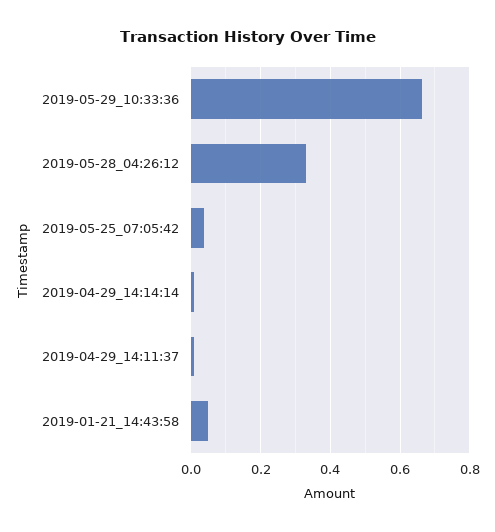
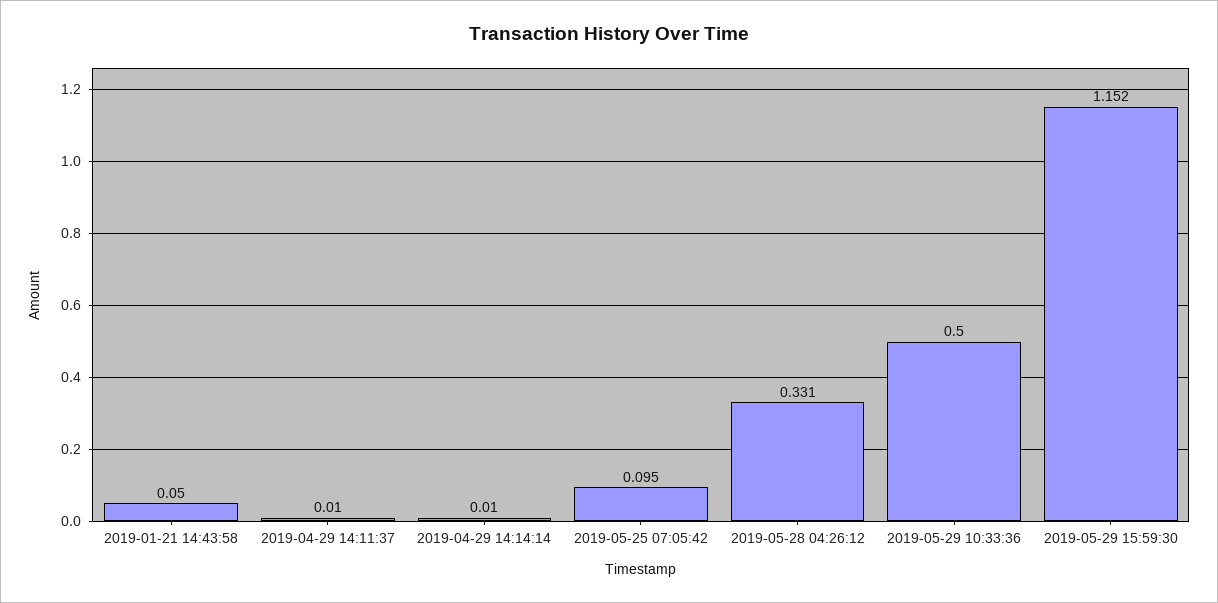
2019-05-29_10:33:36: 0.66 -> 0.5
2019-05-25_07:05:42: 0.04 -> 0.095
2019-05-29 15:59:30: none -> 1.152

